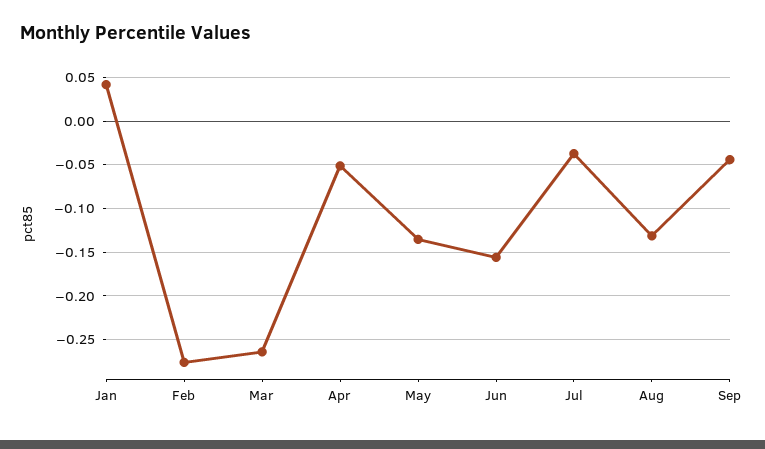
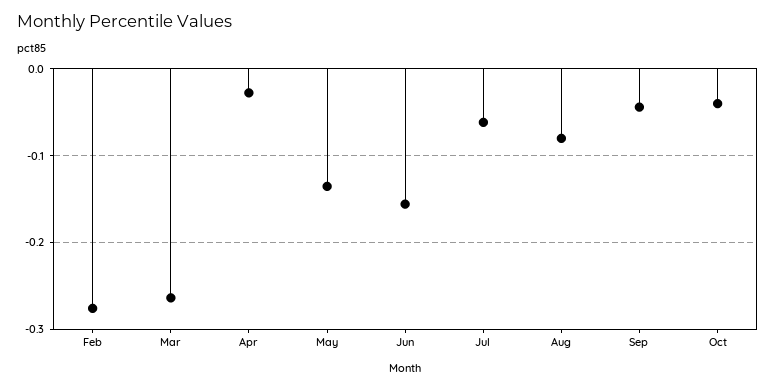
Jan: 0.04 -> none
Apr: -0.05 -> -0.03
Jul: -0.04 -> -0.06
Aug: -0.13 -> -0.08
Oct: none -> -0.04

